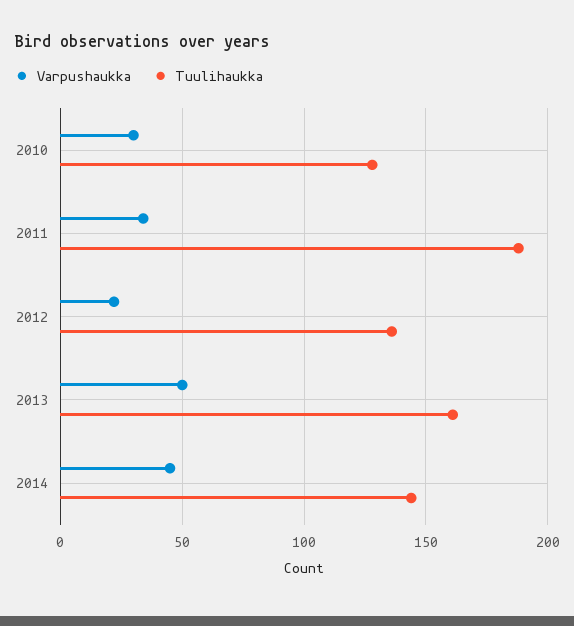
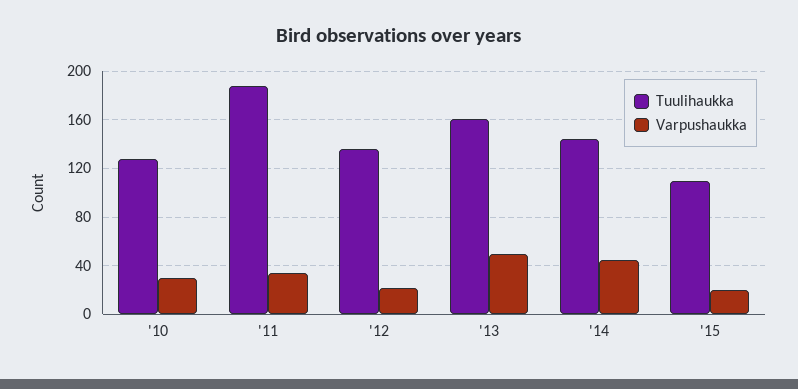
Tuulihaukka, '15: none -> 110
Varpushaukka, '15: none -> 20

